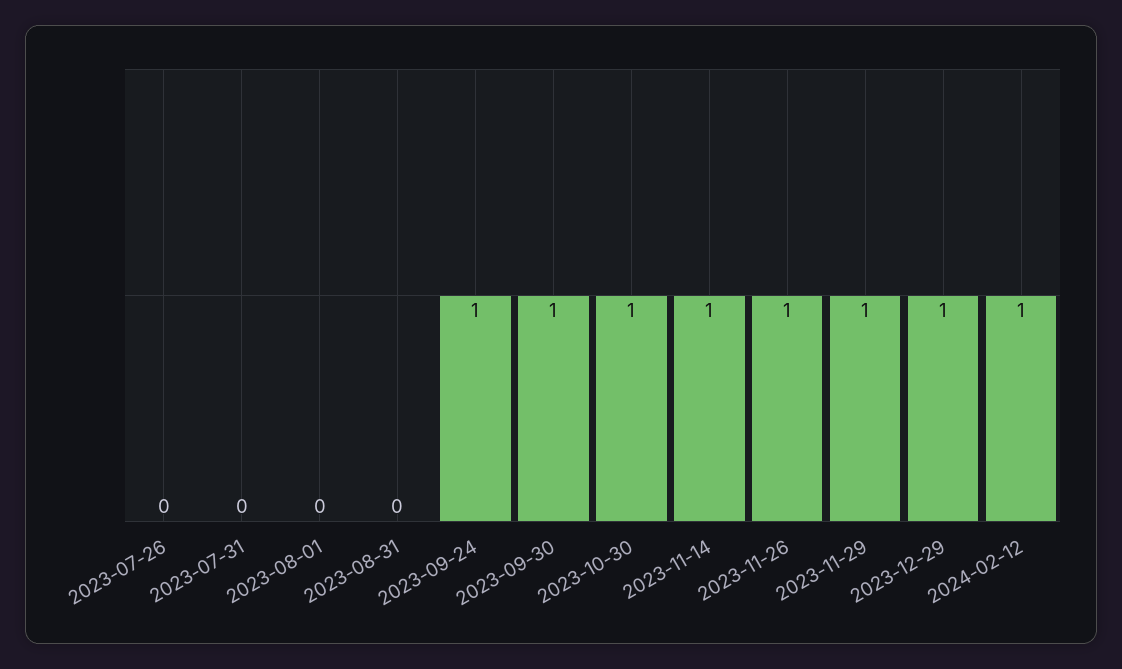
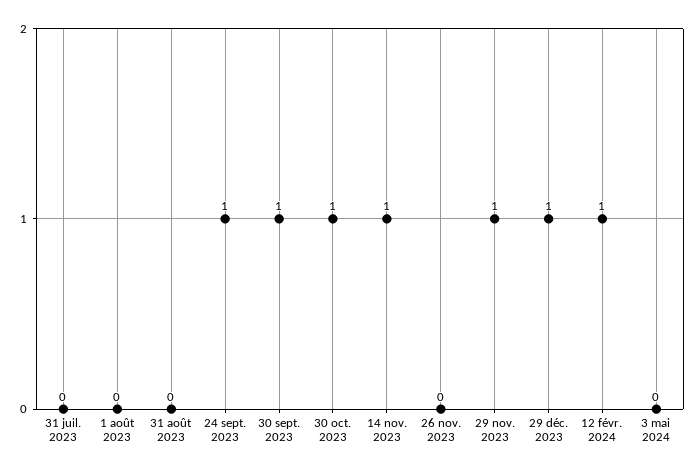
2023-07-26: 0 -> none
2023-11-26: 1 -> 0
3 mai 2024: none -> 0

